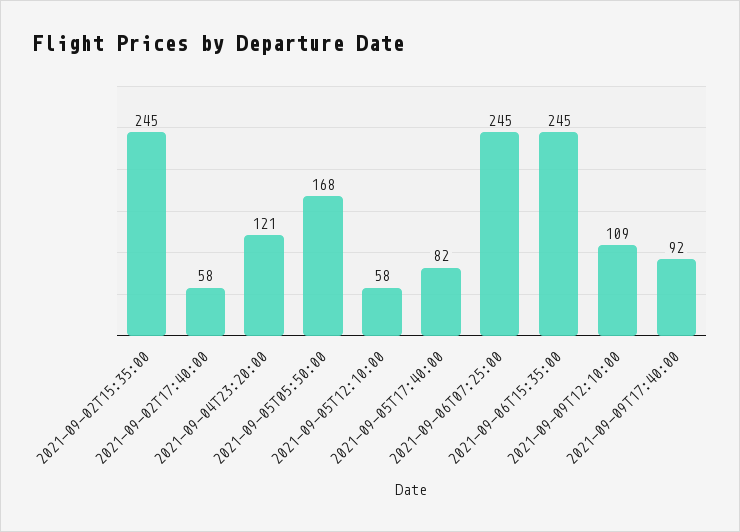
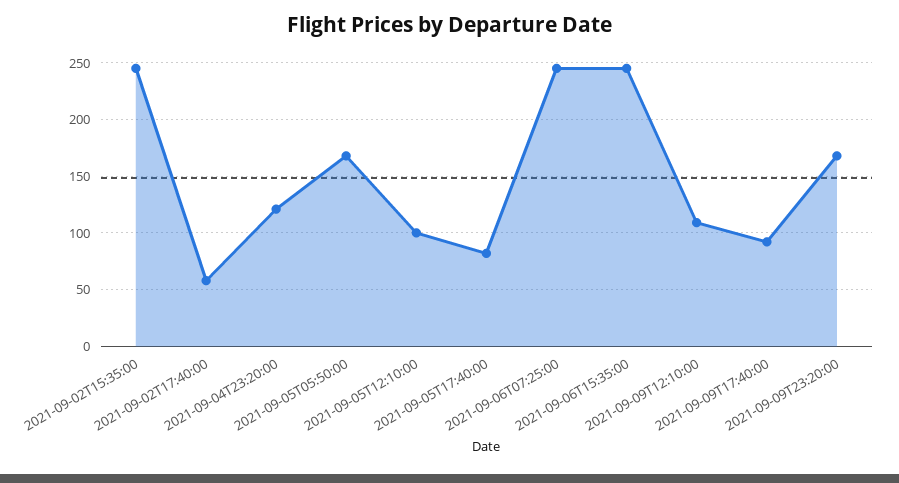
2021-09-05T12:10:00: 58 -> 100
2021-09-09T23:20:00: none -> 170

